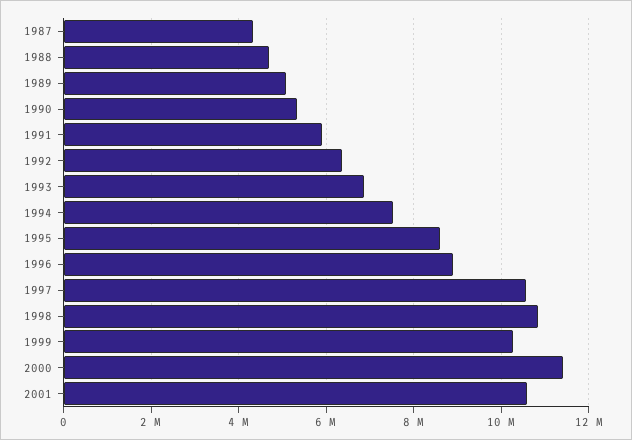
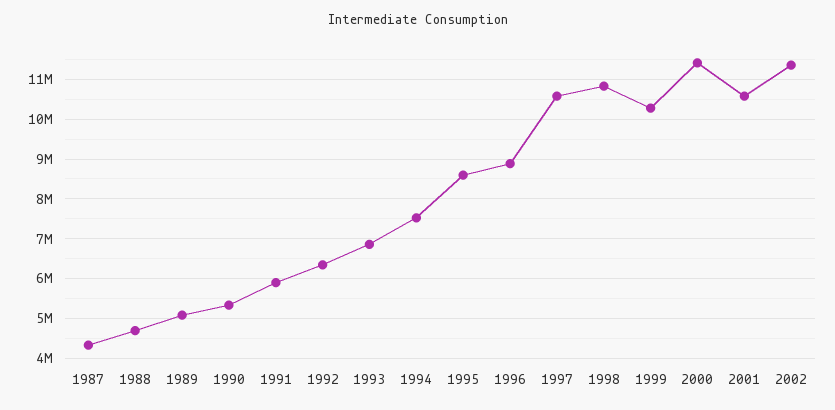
2002: none -> 11400000

